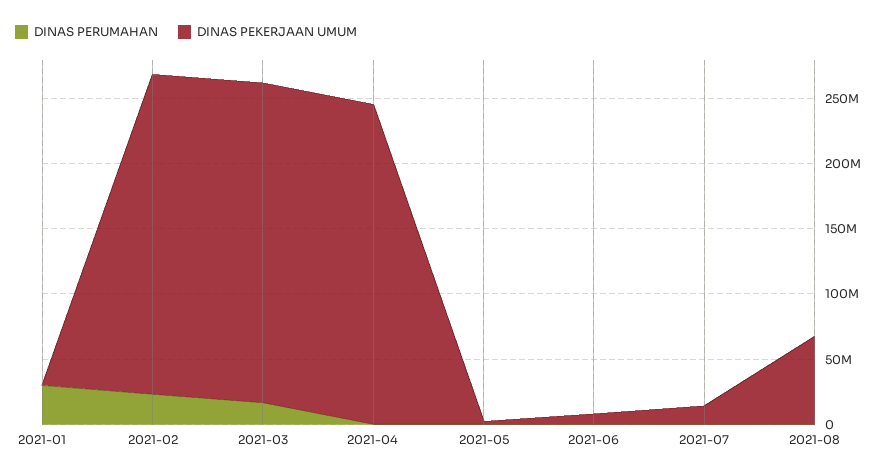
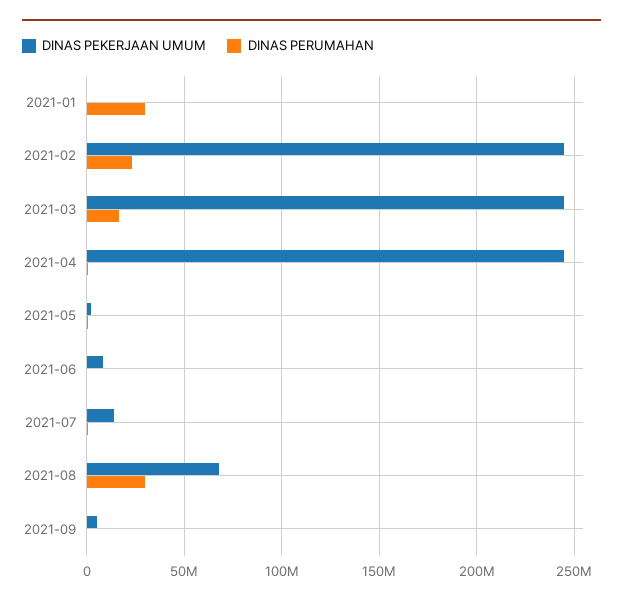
DINAS PERUMAHAN, 2021-08: 0 -> 30000000
DINAS PEKERJAAN UMUM, 2021-09: none -> 5000000
DINAS PERUMAHAN, 2021-09: none -> 0

